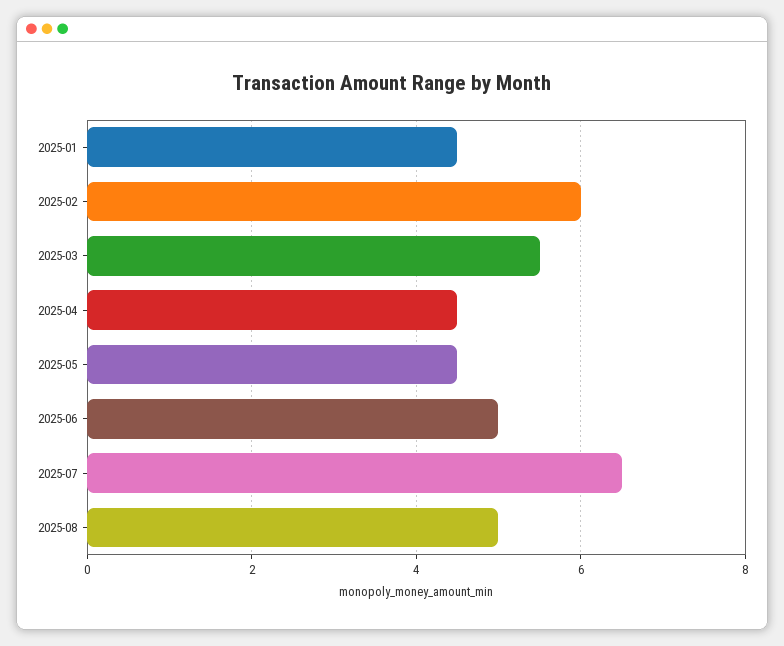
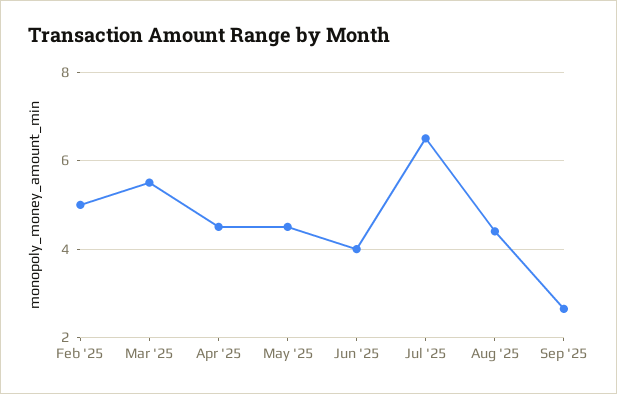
2025-01: 4.5 -> none
2025-02: 6 -> 5
2025-06: 5 -> 4
2025-08: 5 -> 4.4
Sep '25: none -> 2.6

